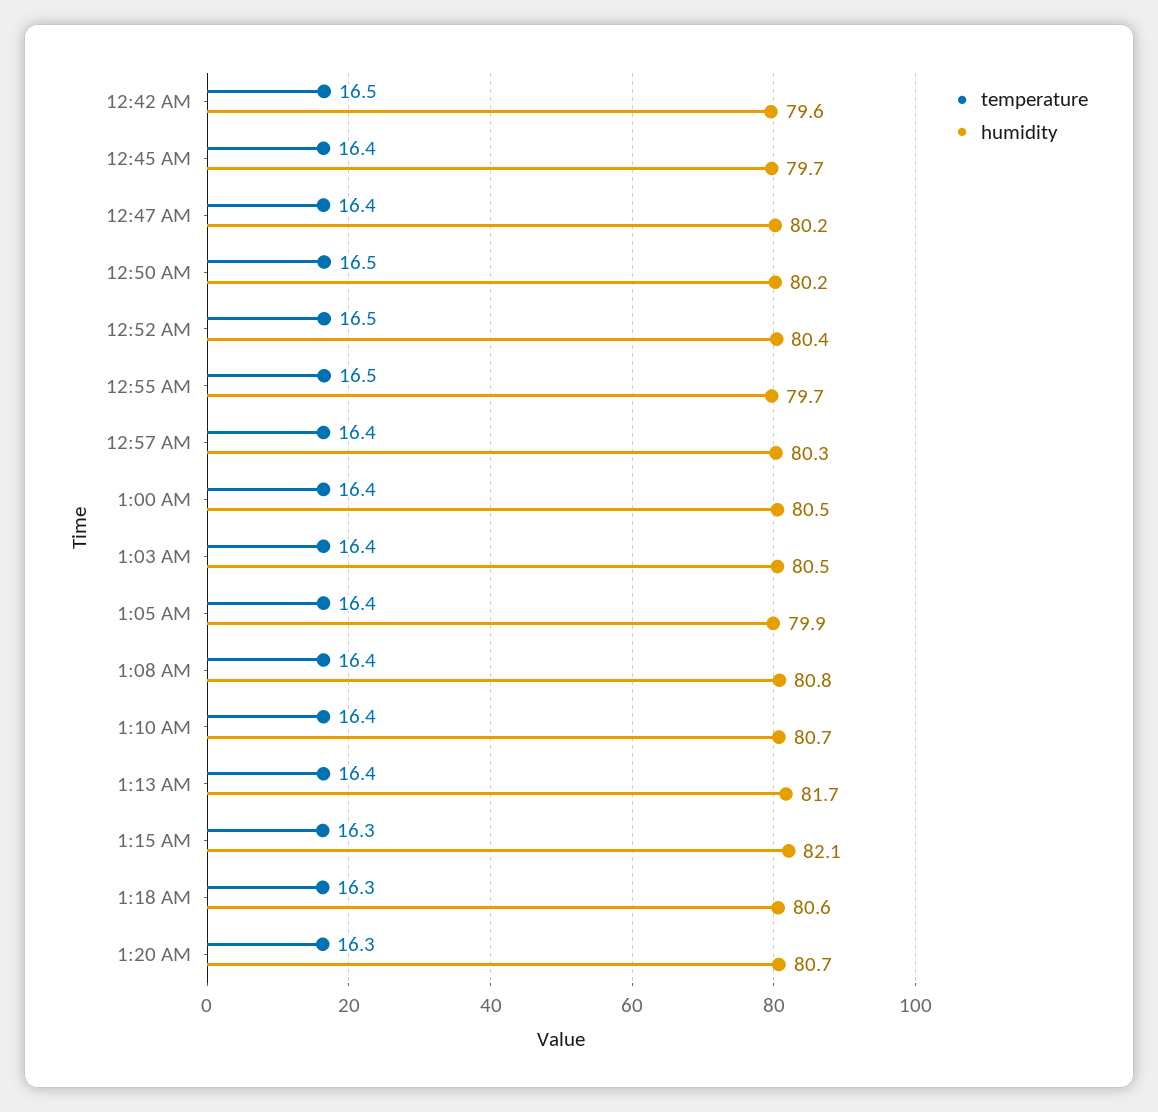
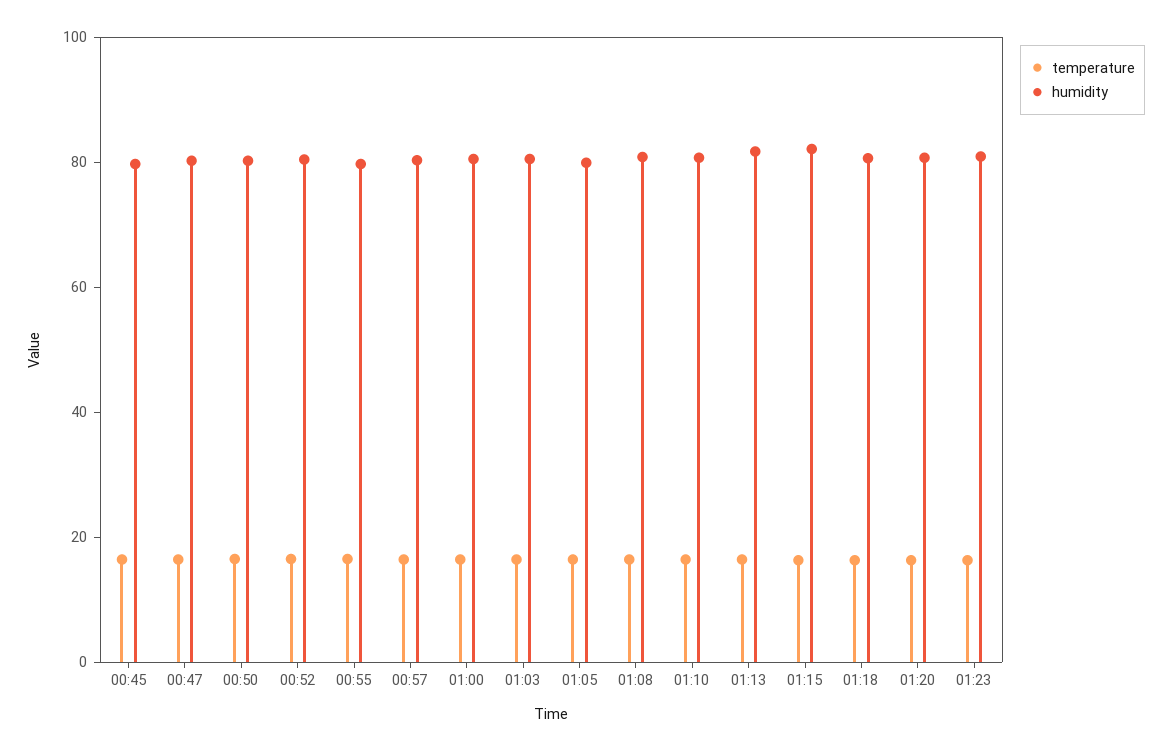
temperature, 12:42 AM: 16.5 -> none
humidity, 12:42 AM: 79.6 -> none
temperature, 01:23: none -> 15
humidity, 01:23: none -> 80

